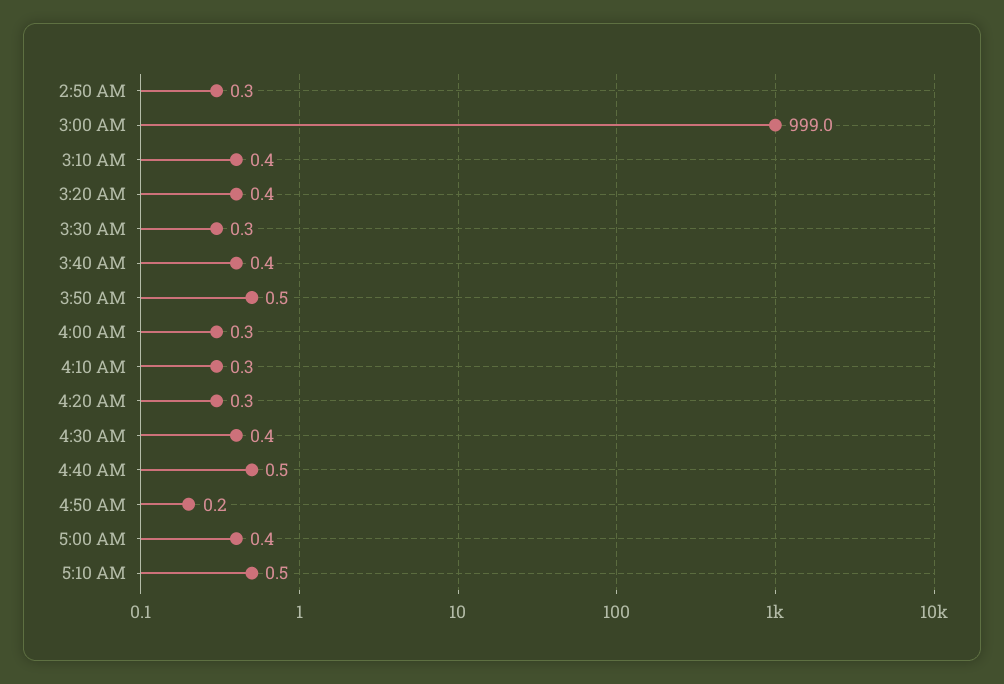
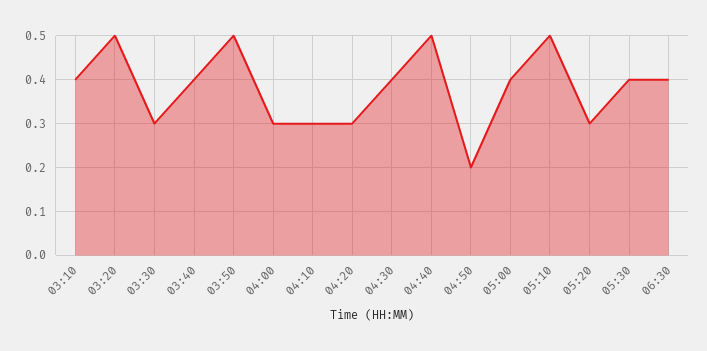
2:50 AM: 0.3 -> none
3:00 AM: 999 -> none
3:20 AM: 0.4 -> 0.5
05:20: none -> 0.3
05:30: none -> 0.4
06:30: none -> 0.4

